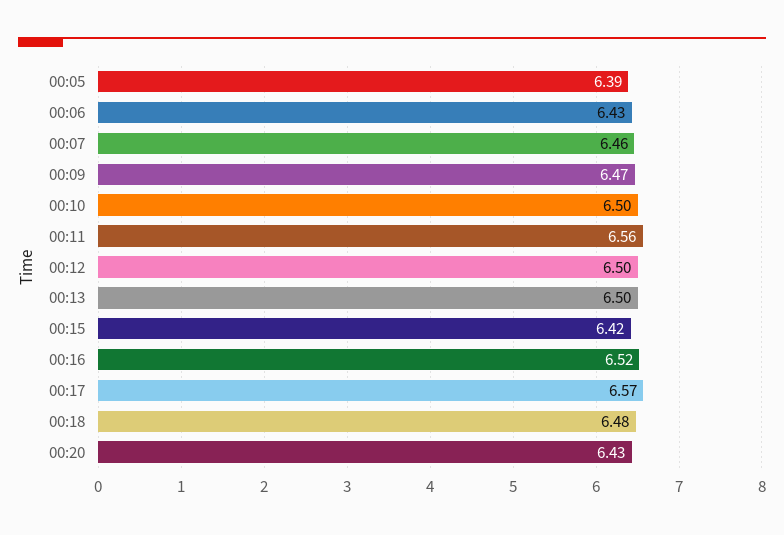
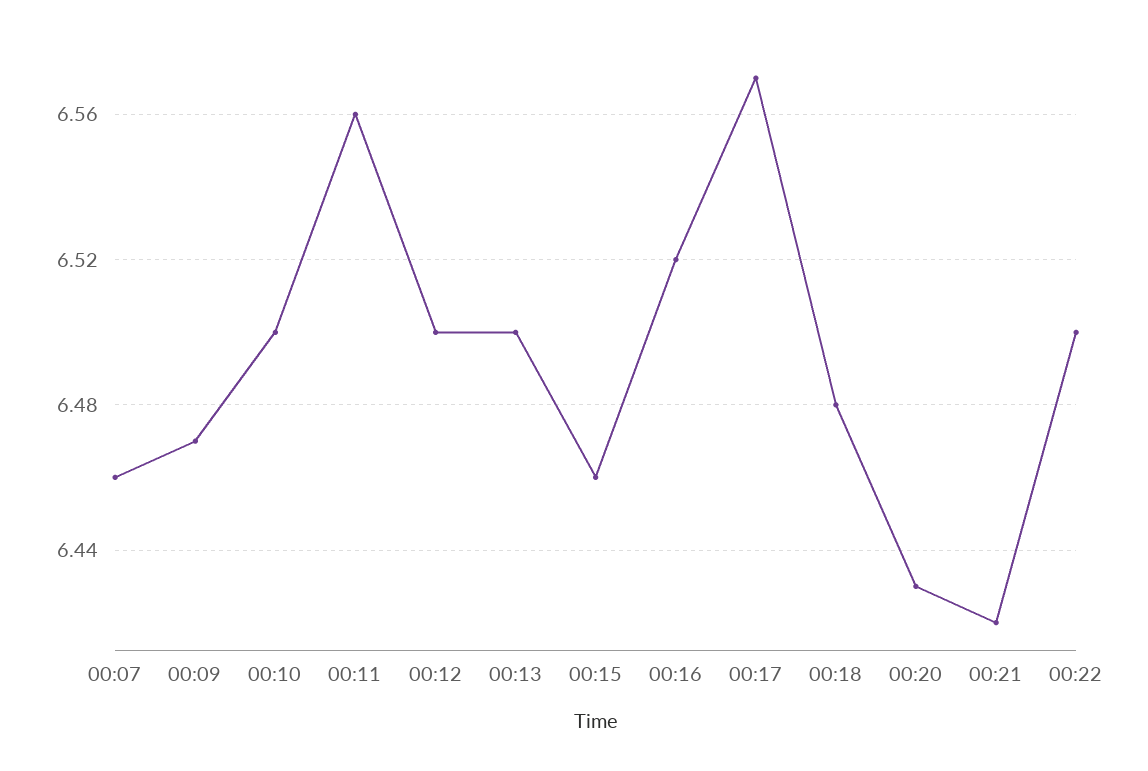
00:05: 6.39 -> none
00:06: 6.43 -> none
00:15: 6.42 -> 6.46
00:21: none -> 6.42
00:22: none -> 6.5

